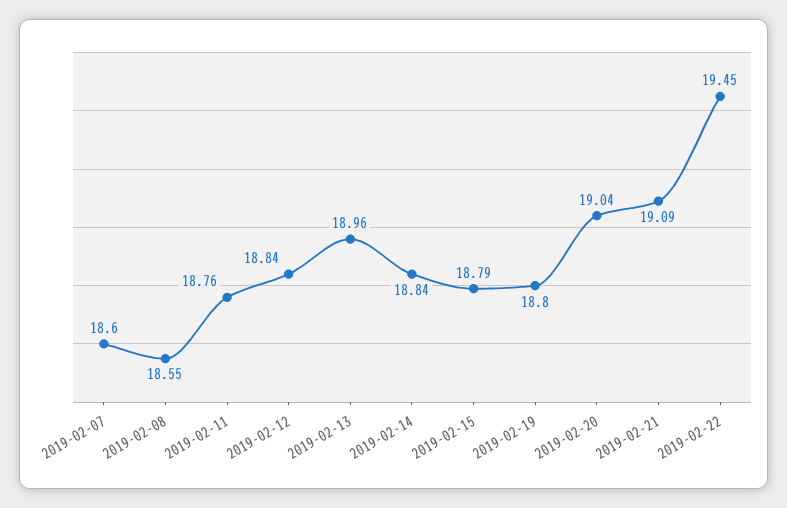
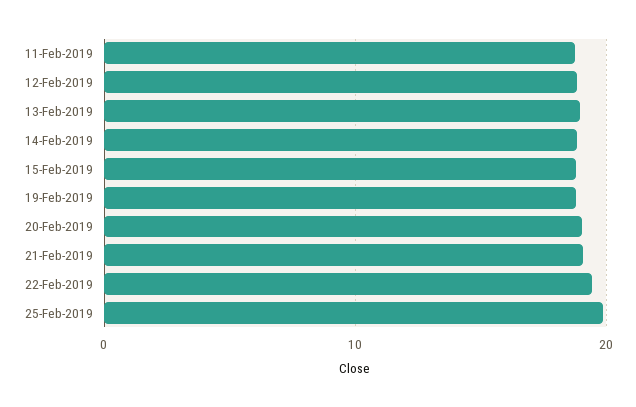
2019-02-07: 18.6 -> none
2019-02-08: 18.55 -> none
25-Feb-2019: none -> 20

